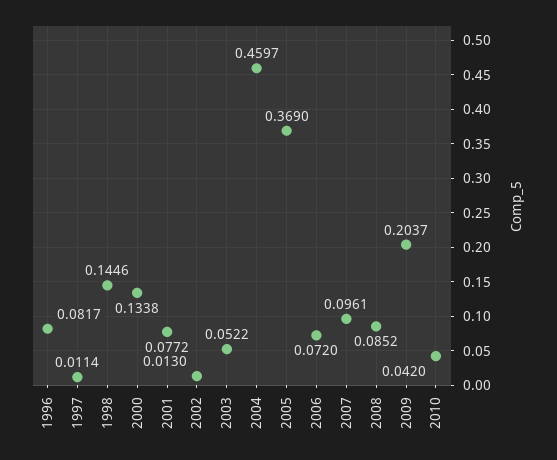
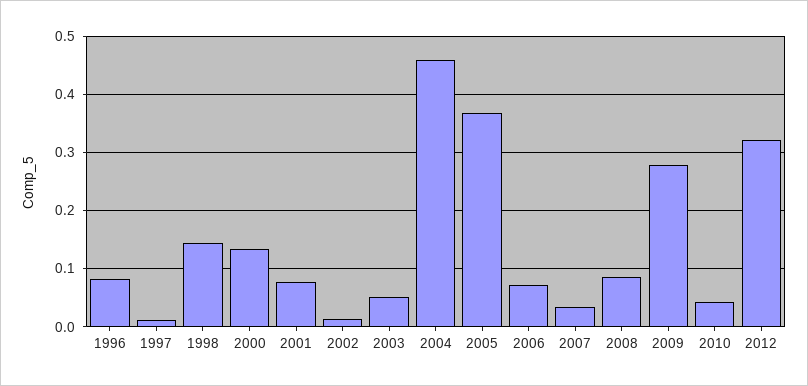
2007: 0.0961 -> 0.04
2009: 0.2037 -> 0.28
2012: none -> 0.32

